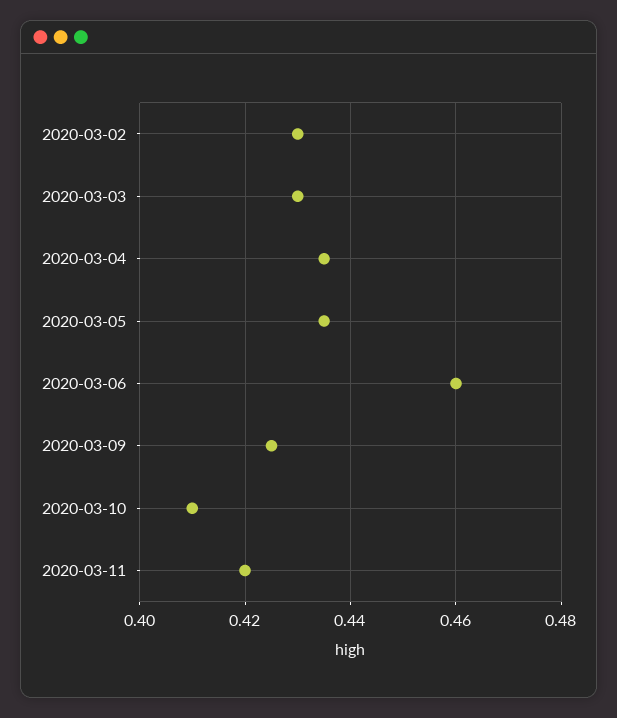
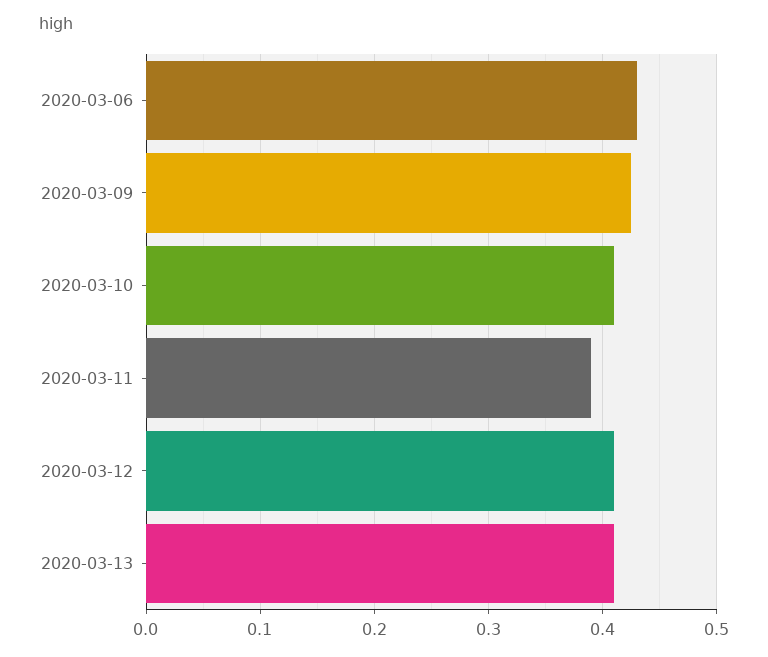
2020-03-02: 0.43 -> none
2020-03-03: 0.43 -> none
2020-03-04: 0.435 -> none
2020-03-05: 0.435 -> none
2020-03-06: 0.46 -> 0.43
2020-03-11: 0.42 -> 0.39
2020-03-12: none -> 0.41
2020-03-13: none -> 0.41

